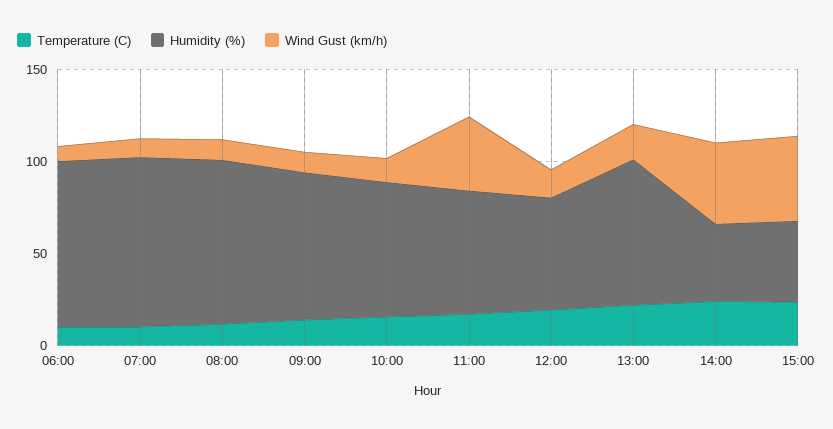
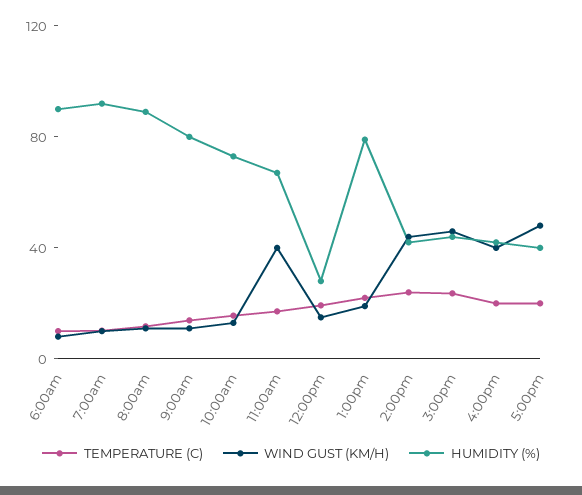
Humidity (%), 12:00: 60 -> 30
Temperature (C), 4:00pm: none -> 20
Wind Gust (km/h), 4:00pm: none -> 40
Humidity (%), 4:00pm: none -> 40
Temperature (C), 5:00pm: none -> 20
Wind Gust (km/h), 5:00pm: none -> 50
Humidity (%), 5:00pm: none -> 40

